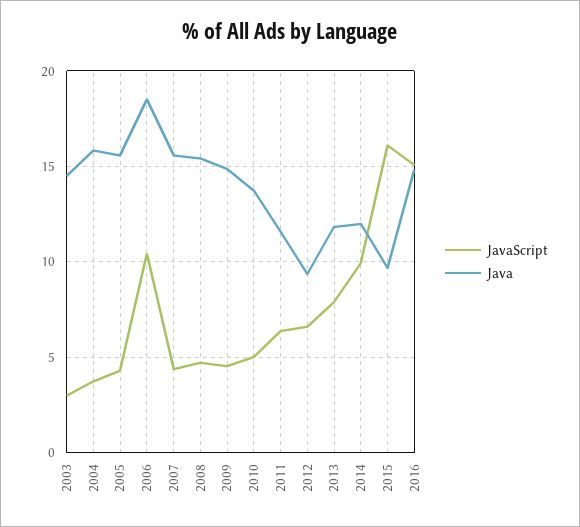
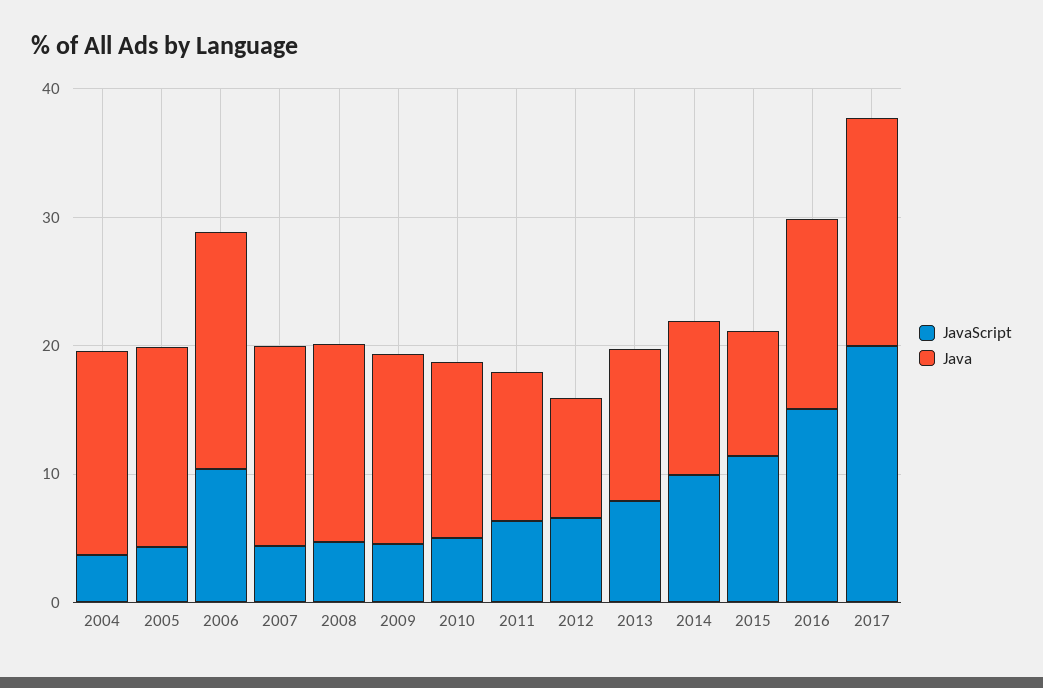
JavaScript, 2003: 3 -> none
Java, 2003: 14.5 -> none
JavaScript, 2015: 16 -> 12
JavaScript, 2017: none -> 20
Java, 2017: none -> 18

